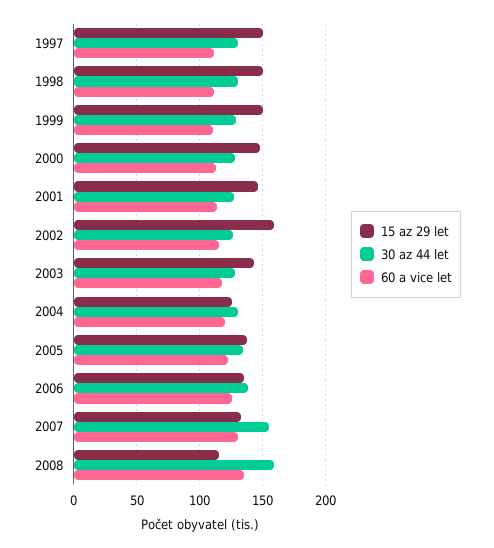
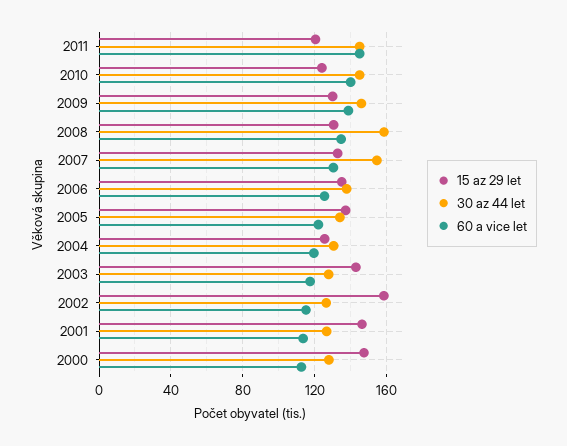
15 az 29 let, 1997: 150 -> none
30 az 44 let, 1997: 130 -> none
60 a vice let, 1997: 110 -> none
15 az 29 let, 1998: 150 -> none
30 az 44 let, 1998: 130 -> none
60 a vice let, 1998: 110 -> none
15 az 29 let, 1999: 150 -> none
30 az 44 let, 1999: 130 -> none
60 a vice let, 1999: 110 -> none
15 az 29 let, 2008: 115 -> 130
15 az 29 let, 2011: none -> 120
30 az 44 let, 2011: none -> 145
60 a vice let, 2011: none -> 145
15 az 29 let, 2010: none -> 125
30 az 44 let, 2010: none -> 145
60 a vice let, 2010: none -> 140
15 az 29 let, 2009: none -> 130
30 az 44 let, 2009: none -> 145
60 a vice let, 2009: none -> 140

